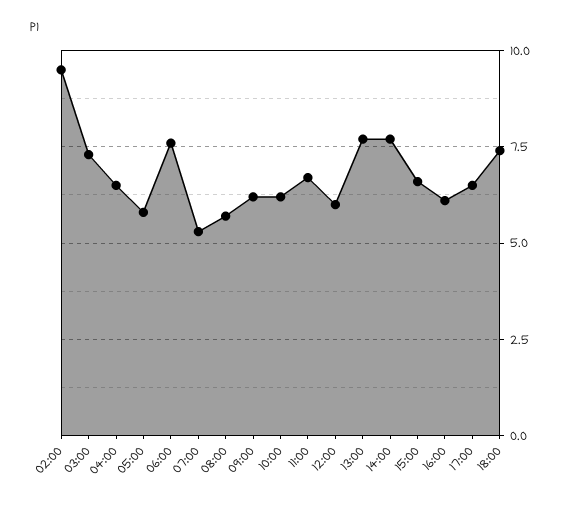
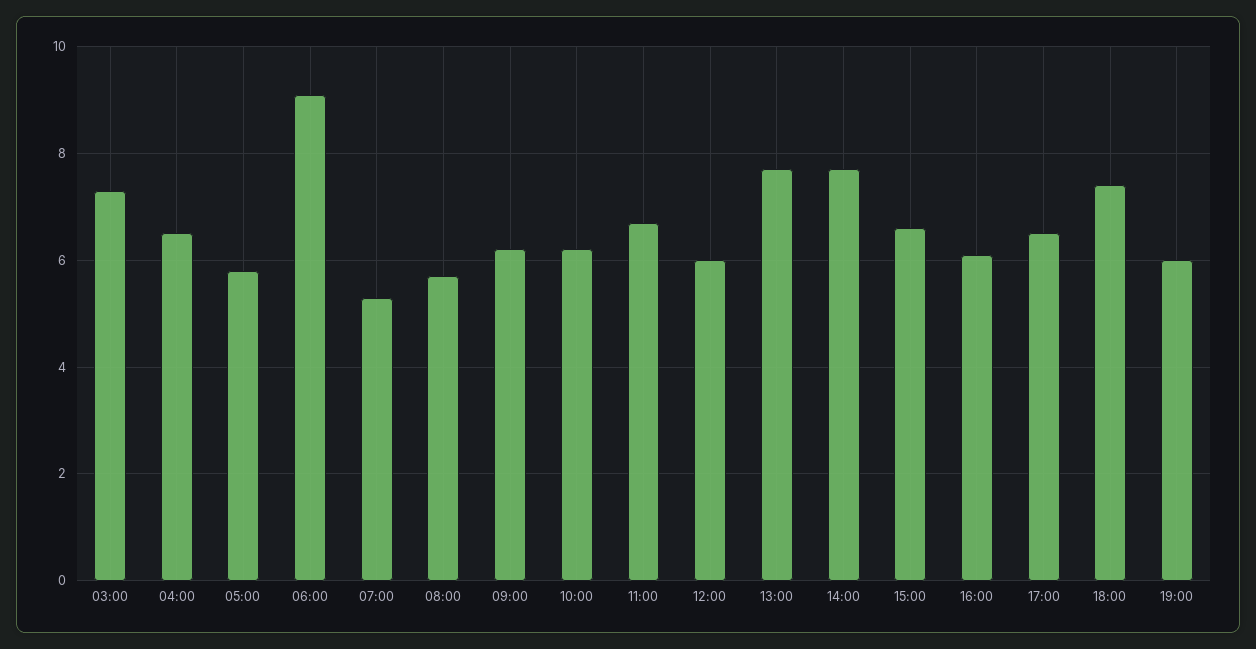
02:00: 9.5 -> none
06:00: 7.5 -> 9
19:00: none -> 6

